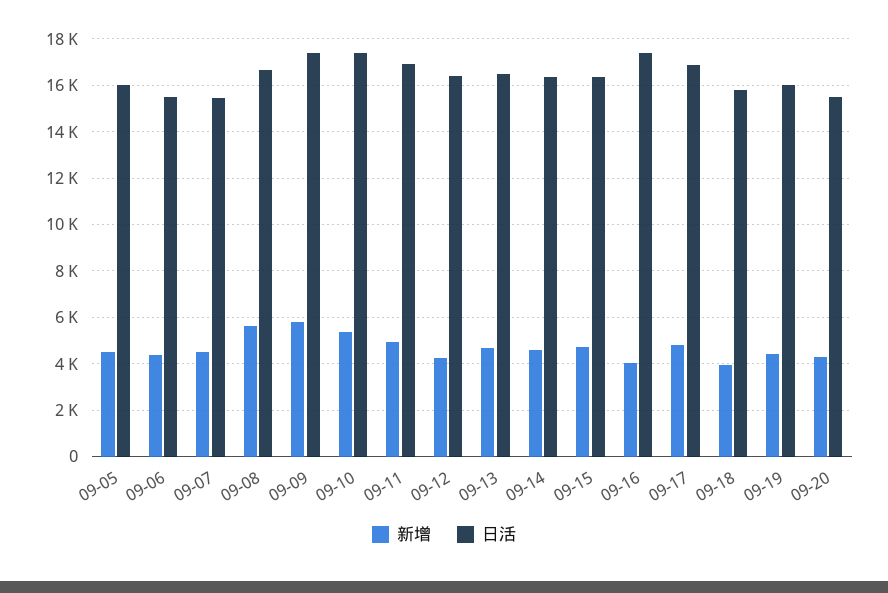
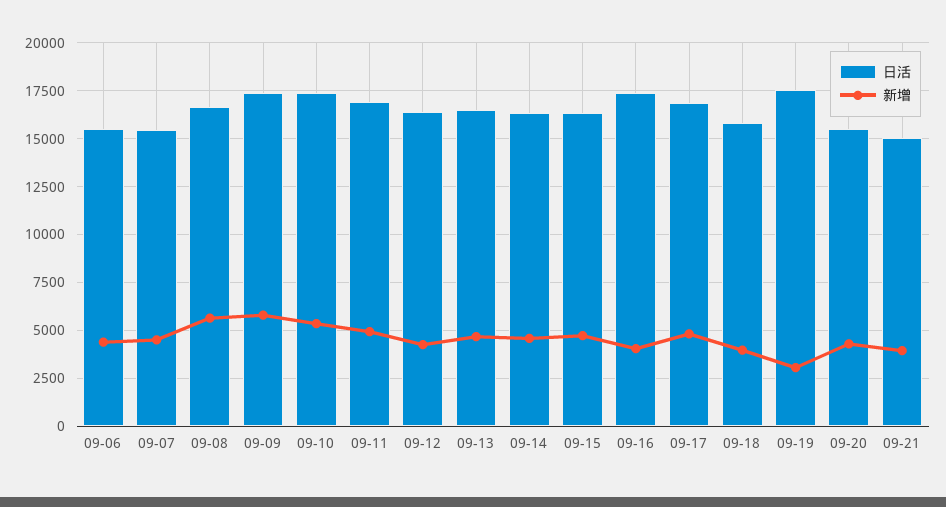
新增, 09-05: 4500 -> none
日活, 09-05: 16000 -> none
新增, 09-19: 4500 -> 3000
日活, 09-19: 16000 -> 17500
日活, 09-21: none -> 15000
新增, 09-21: none -> 4000

